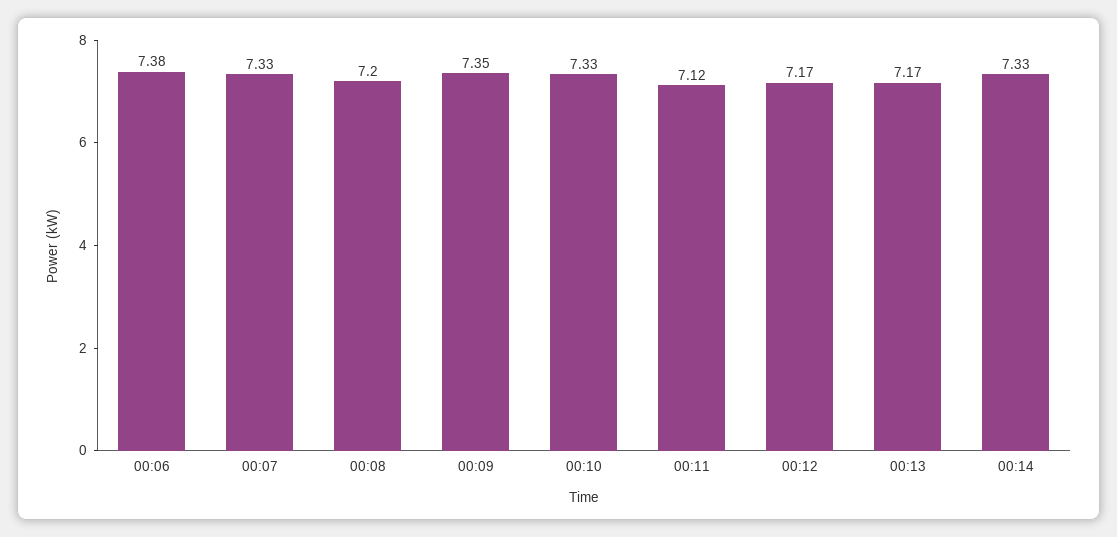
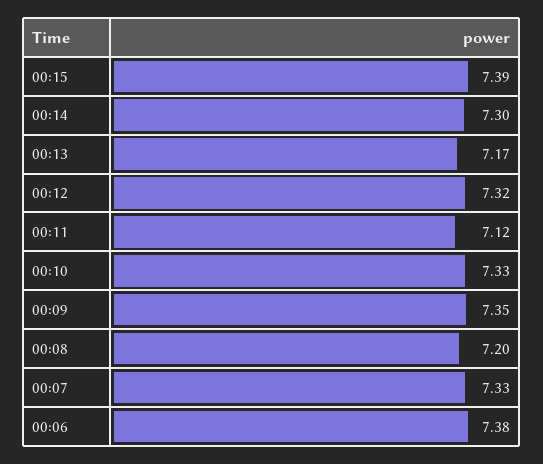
00:12: 7.17 -> 7.32
00:14: 7.33 -> 7.3
00:15: none -> 7.39

